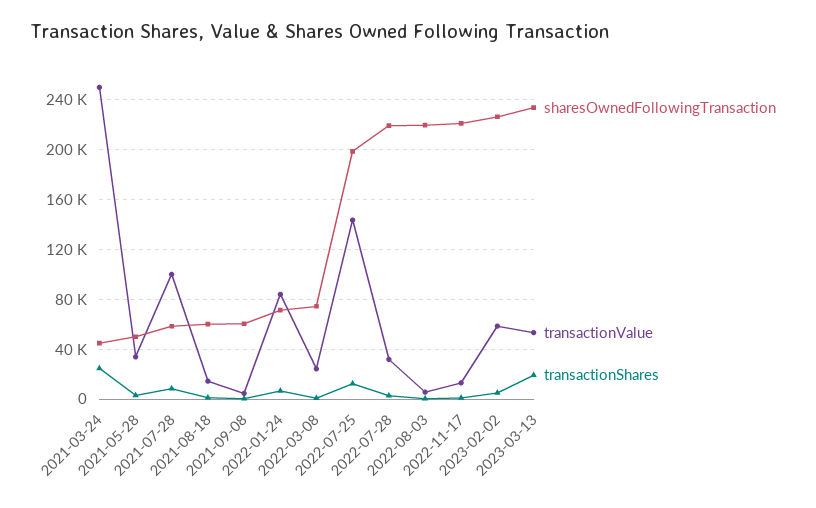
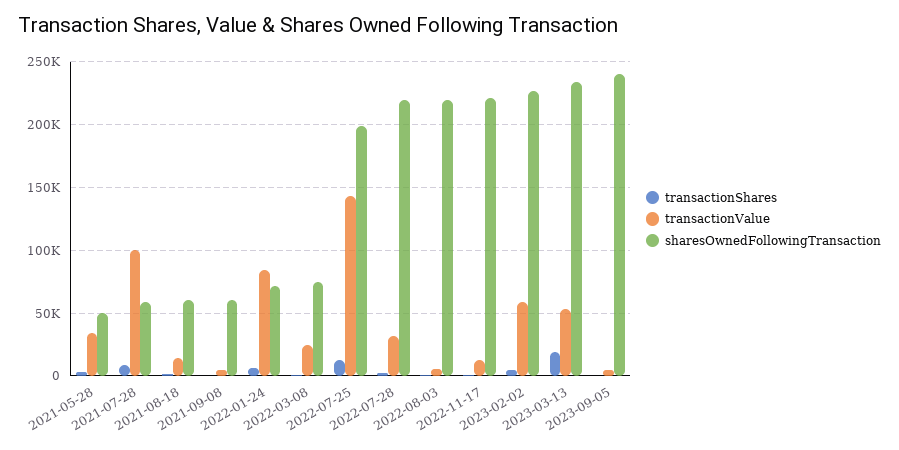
sharesOwnedFollowingTransaction, 2021-03-24: 45000 -> none
transactionValue, 2021-03-24: 250000 -> none
transactionShares, 2021-03-24: 25000 -> none
transactionShares, 2023-09-05: none -> 0
transactionValue, 2023-09-05: none -> 5000
sharesOwnedFollowingTransaction, 2023-09-05: none -> 240000

